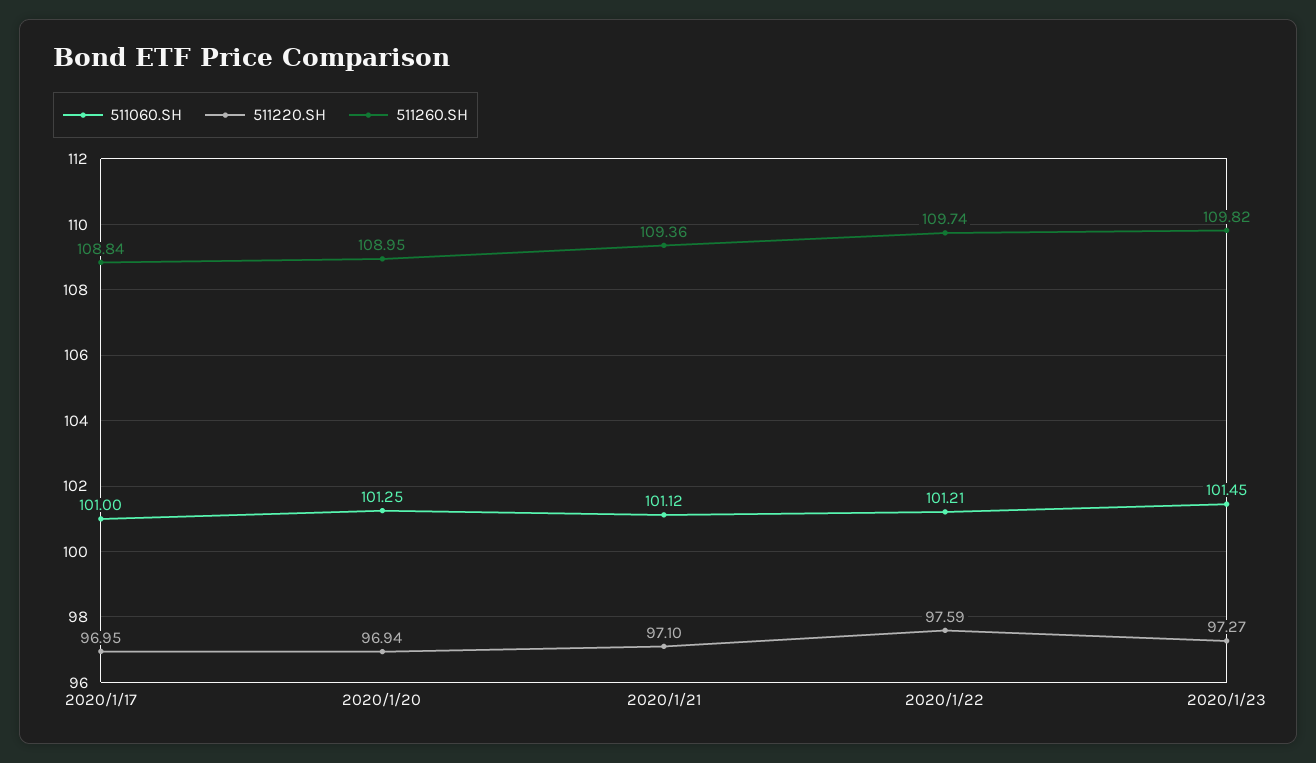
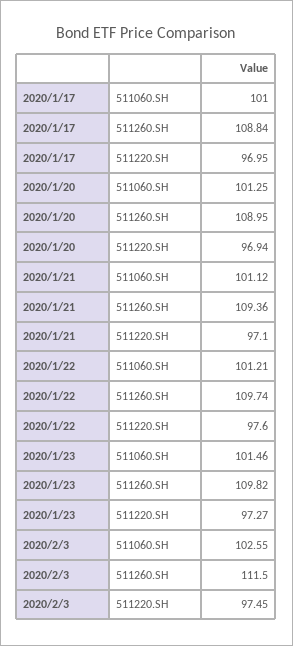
511220.SH, 2020/1/22: 97.59 -> 97.6
511060.SH, 2020/1/23: 101.45 -> 101.46
511060.SH, 2020/2/3: none -> 102.55
511260.SH, 2020/2/3: none -> 111.5
511220.SH, 2020/2/3: none -> 97.45

